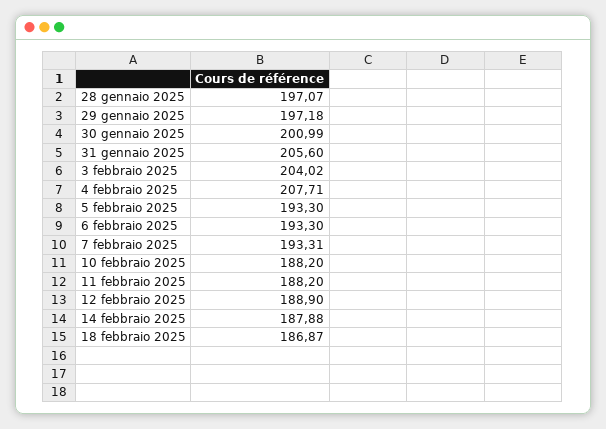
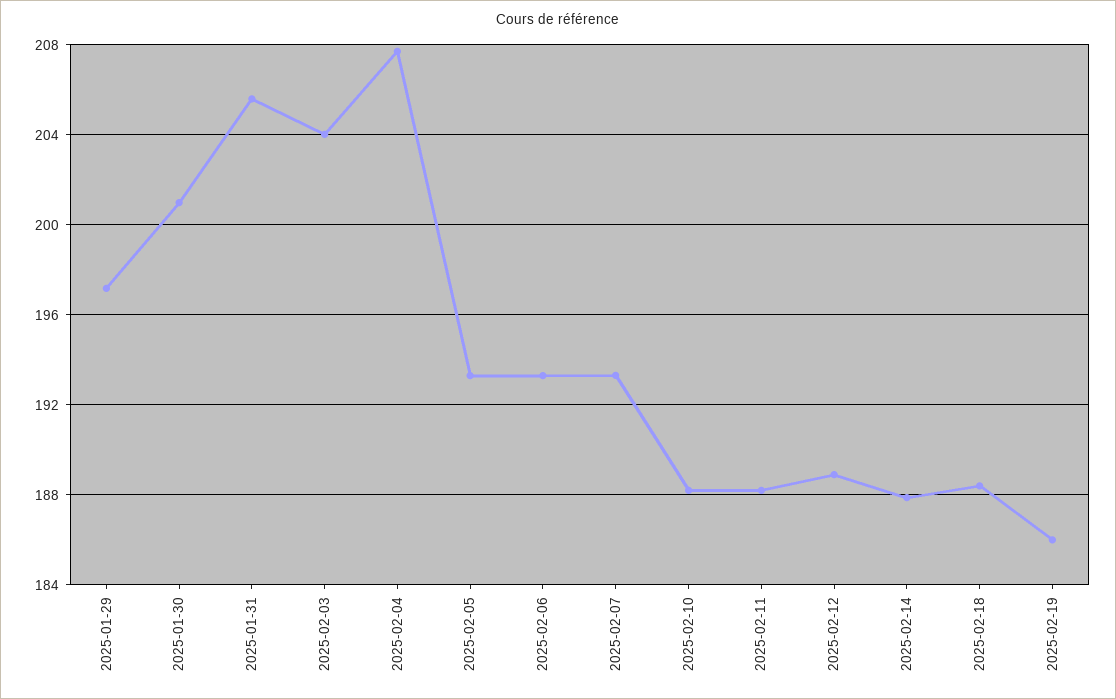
28 gennaio 2025: 197.07 -> none
18 febbraio 2025: 186.87 -> 188.5
2025-02-19: none -> 186

